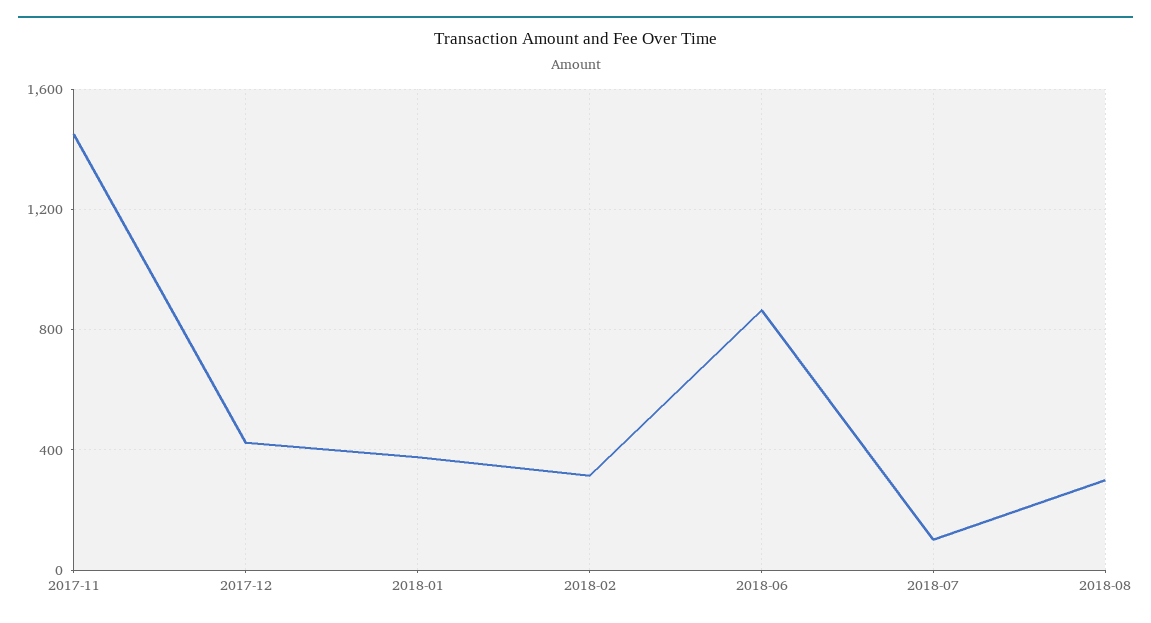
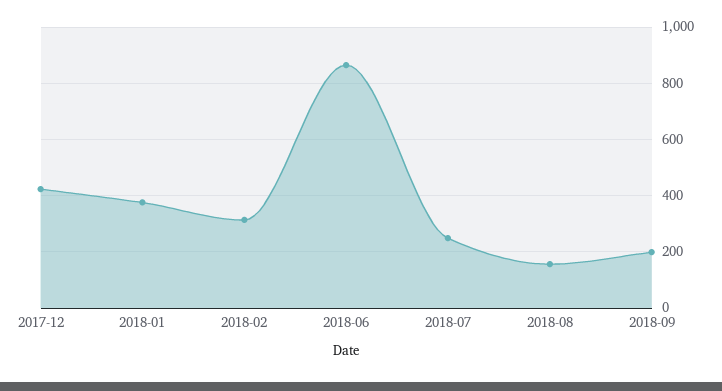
2017-11: 1450 -> none
2018-07: 100 -> 250
2018-08: 300 -> 150
2018-09: none -> 200

